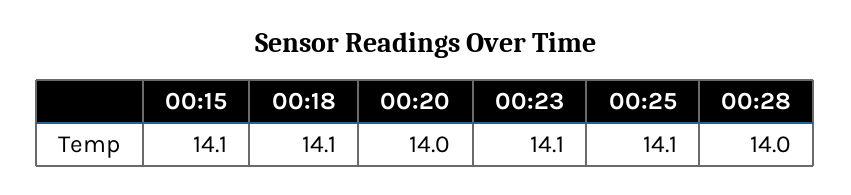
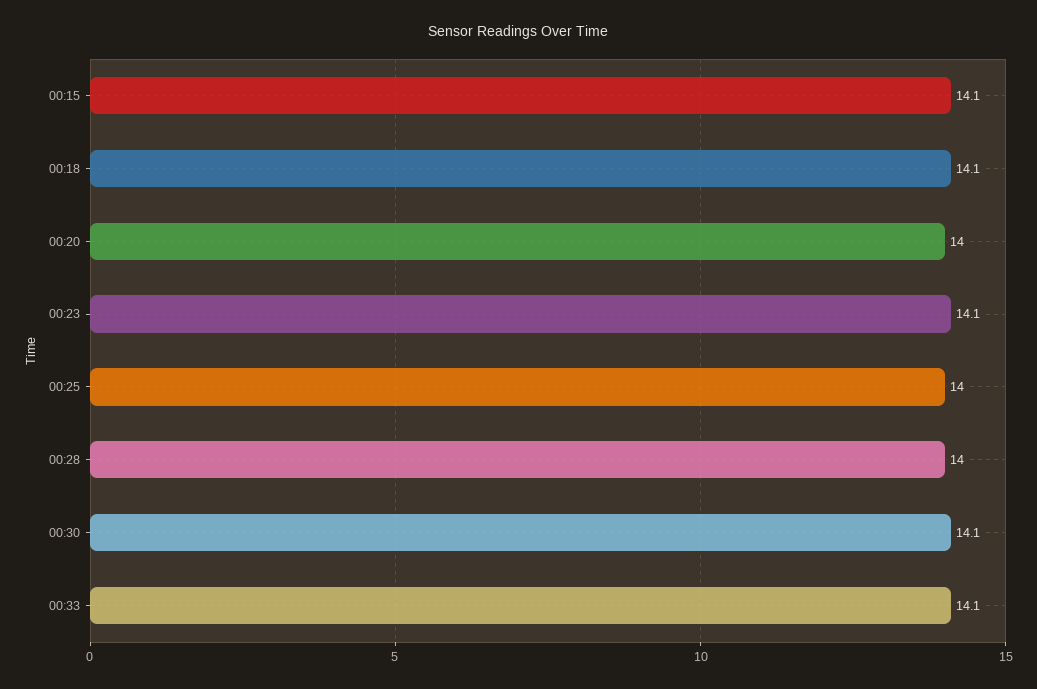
00:25: 14.1 -> 14
00:30: none -> 14.1
00:33: none -> 14.1

